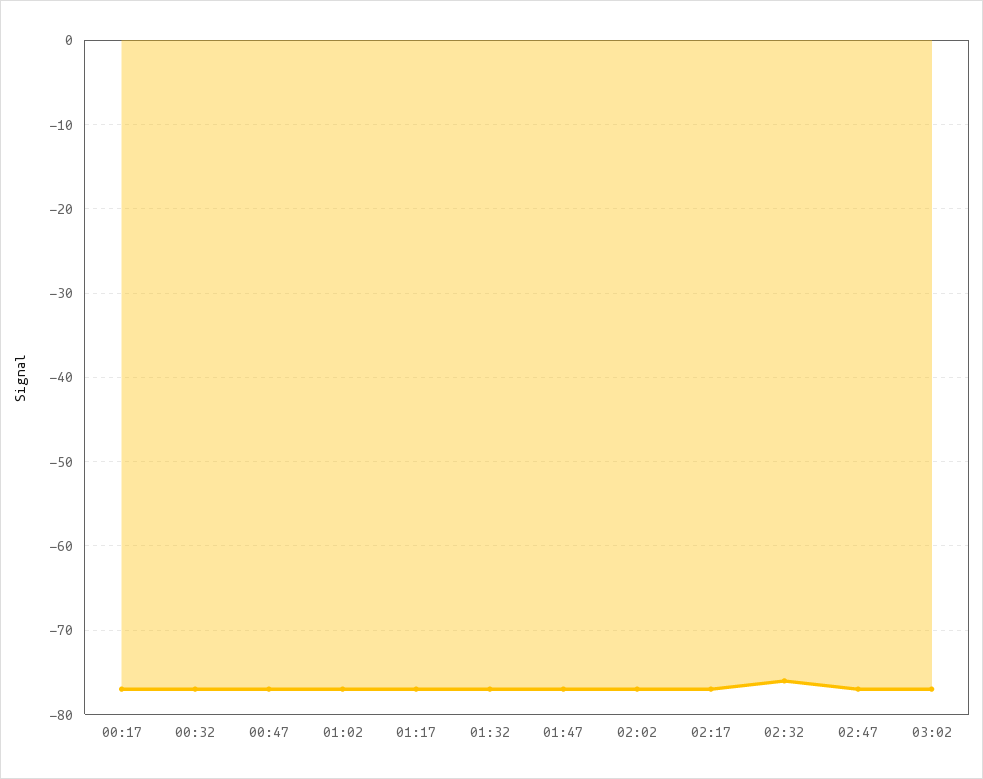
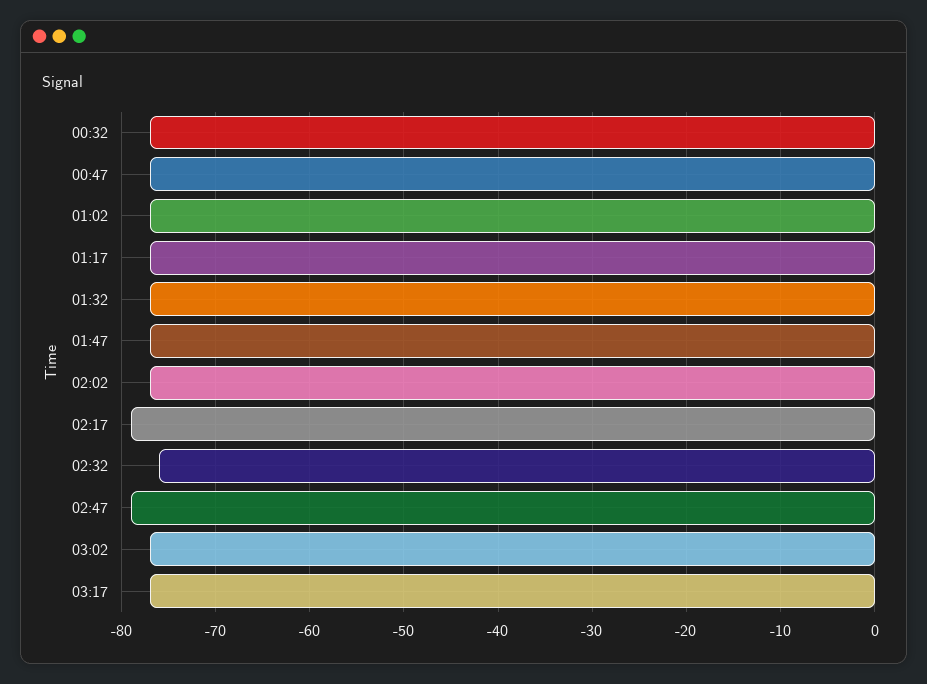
00:17: -77 -> none
02:17: -77 -> -79
02:47: -77 -> -79
03:17: none -> -77

